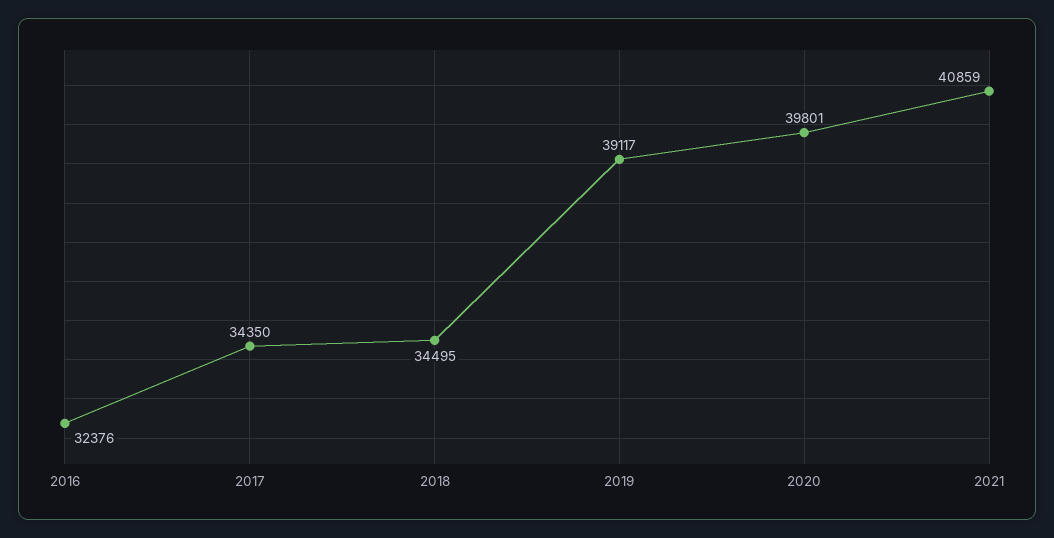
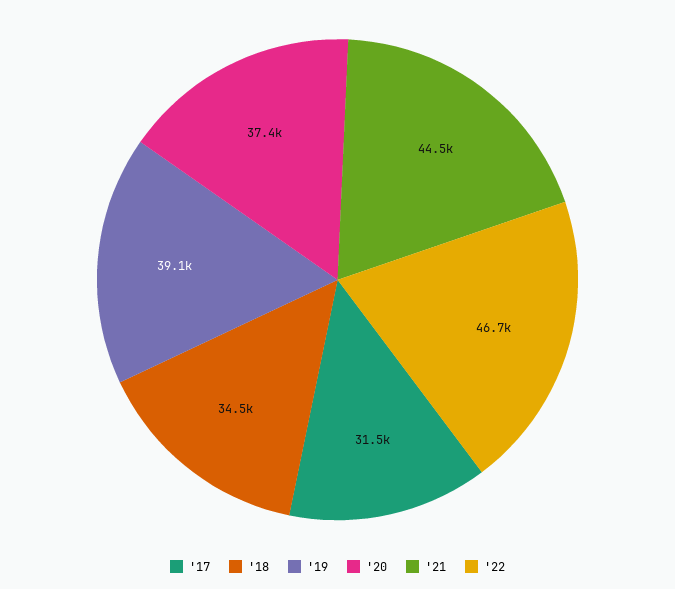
2016: 32376 -> none
2017: 34350 -> 31500
2020: 39801 -> 37400
2021: 40859 -> 44500
'22: none -> 46700

